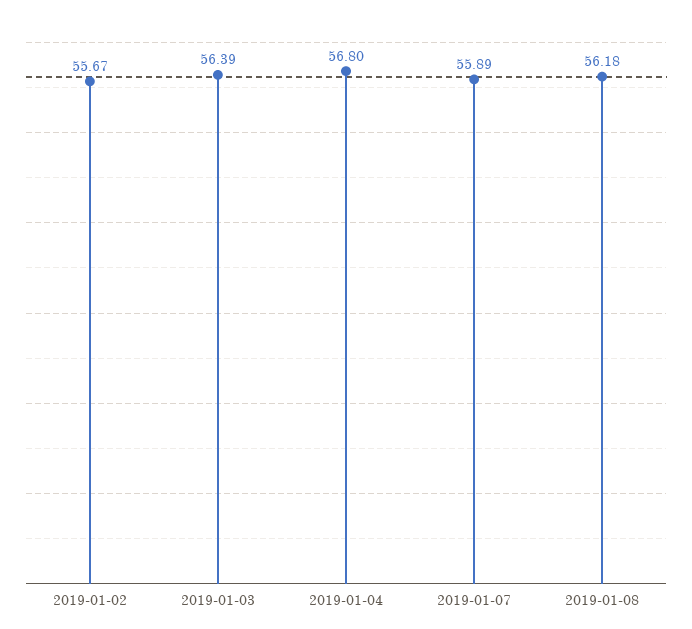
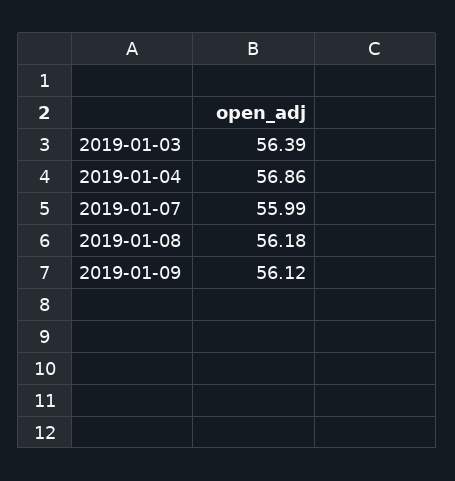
2019-01-02: 55.67 -> none
2019-01-04: 56.8 -> 56.86
2019-01-07: 55.89 -> 55.99
2019-01-09: none -> 56.12

